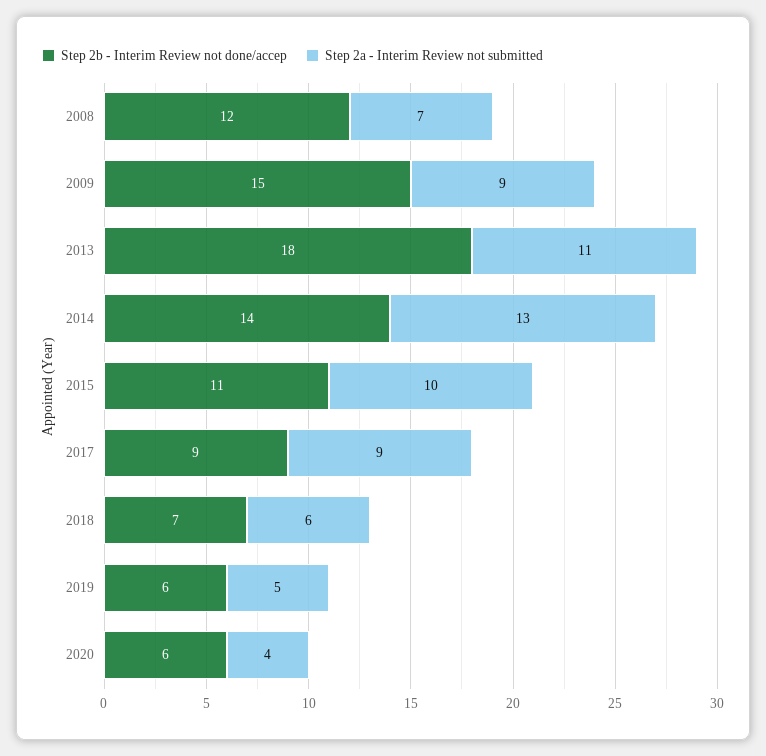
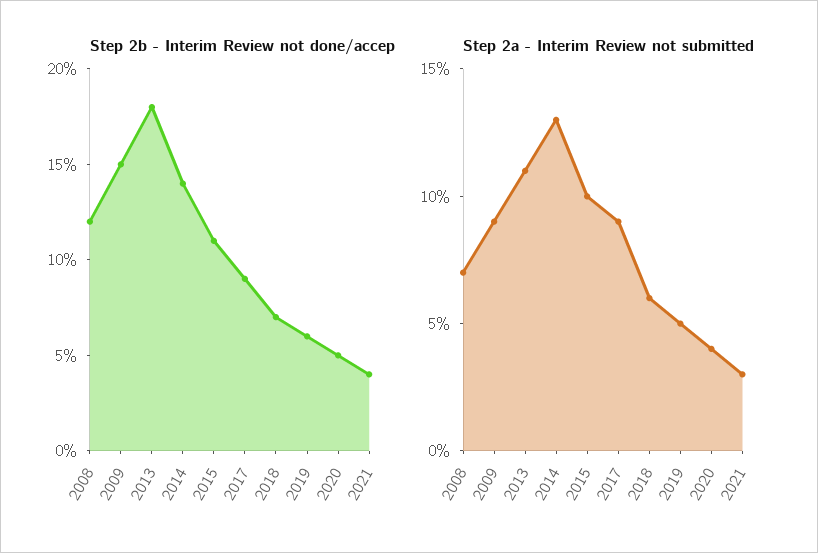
Step 2b - Interim Review not done/accep, 2020: 6 -> 5
Step 2b - Interim Review not done/accep, 2021: none -> 4
Step 2a - Interim Review not submitted, 2021: none -> 3

